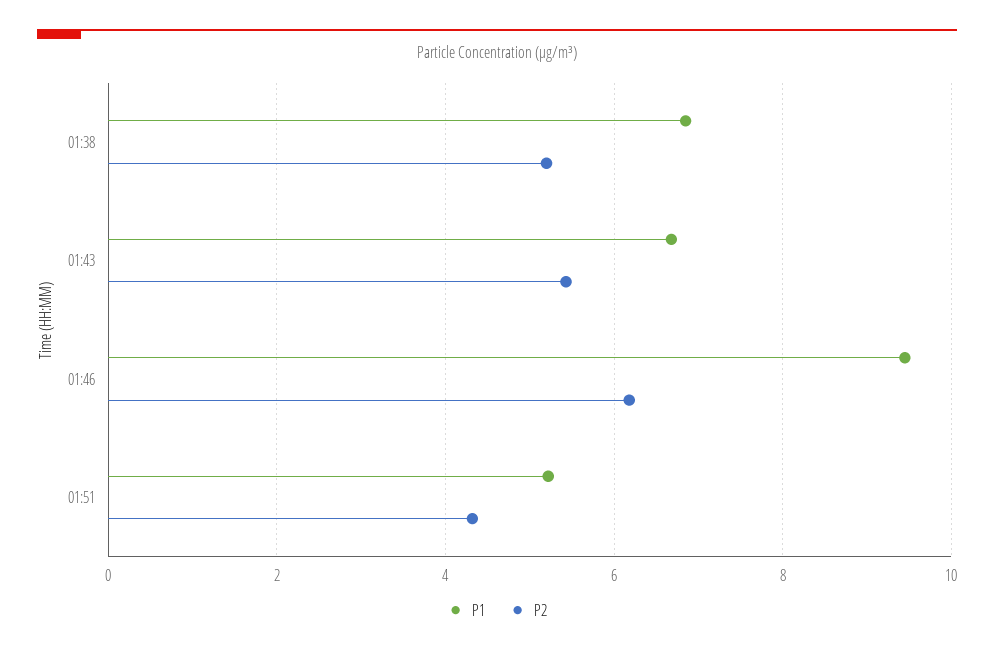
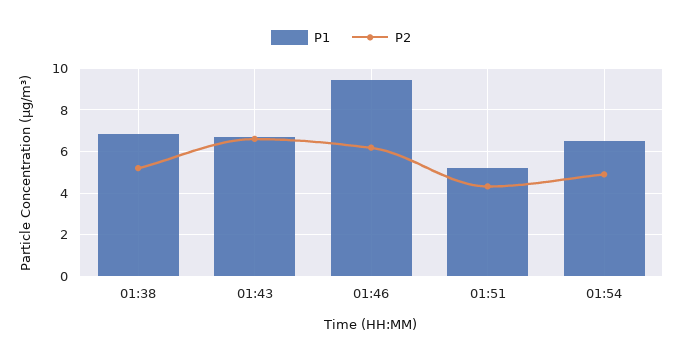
P2, 01:43: 5.4 -> 6.5
P1, 01:54: none -> 6.5
P2, 01:54: none -> 5

